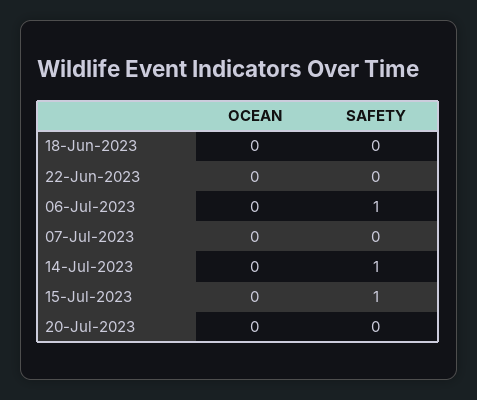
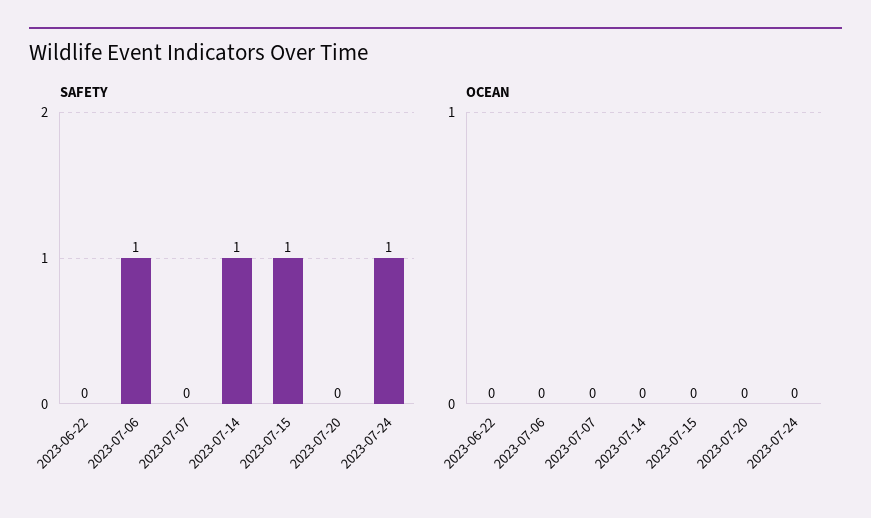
OCEAN, 18-Jun-2023: 0 -> none
SAFETY, 18-Jun-2023: 0 -> none
SAFETY, 2023-07-24: none -> 1
OCEAN, 2023-07-24: none -> 0

